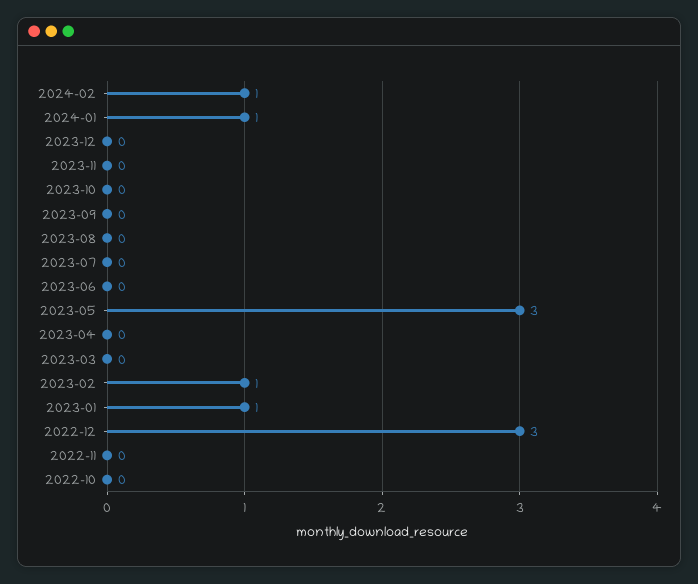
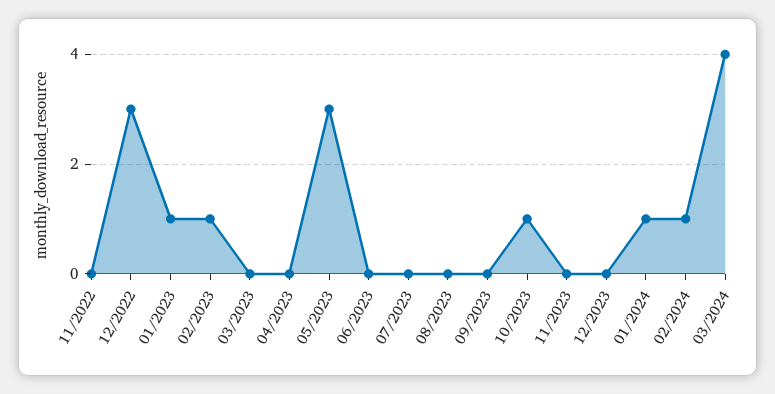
2023-10: 0 -> 1
2022-10: 0 -> none
03/2024: none -> 4

